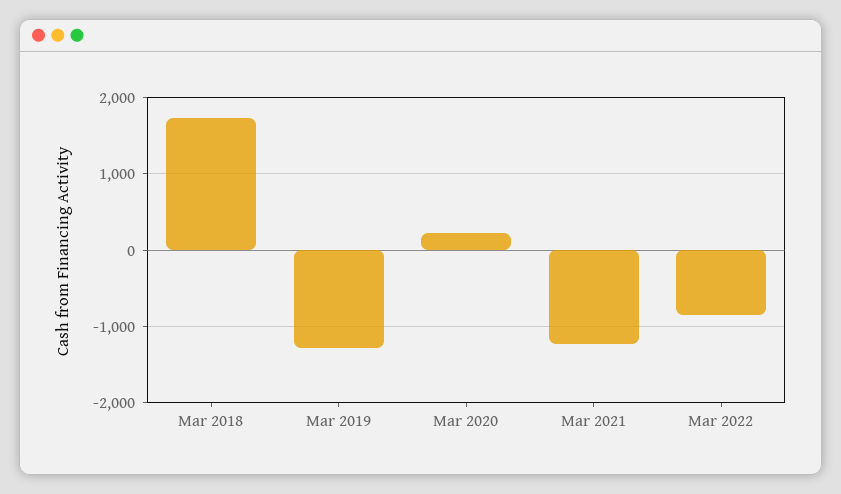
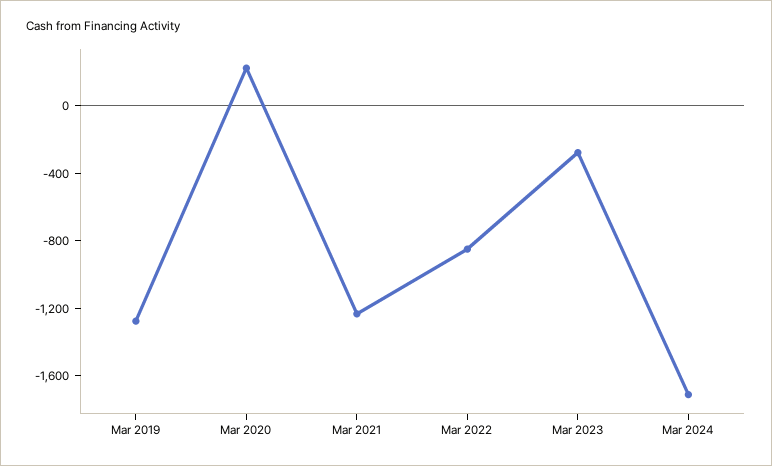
Mar 2018: 1700 -> none
Mar 2023: none -> -300
Mar 2024: none -> -1700

